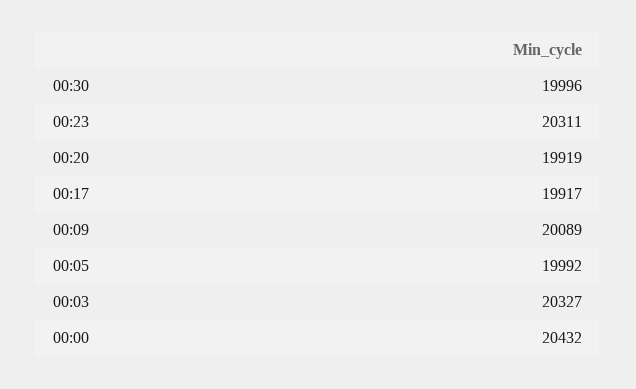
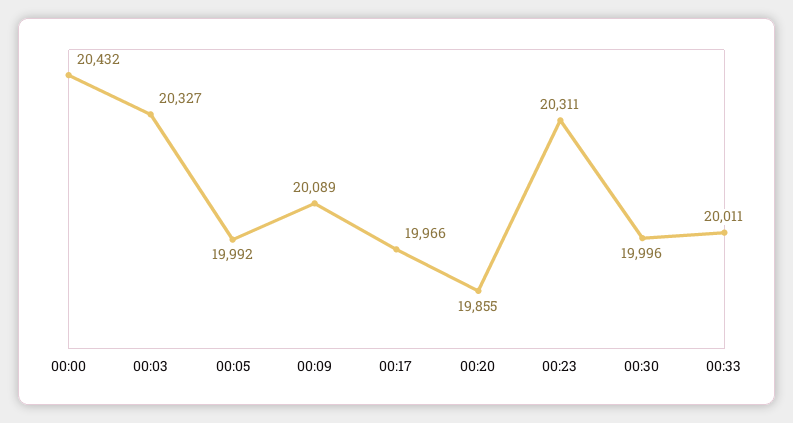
00:20: 19919 -> 19855
00:17: 19917 -> 19966
00:33: none -> 20011

